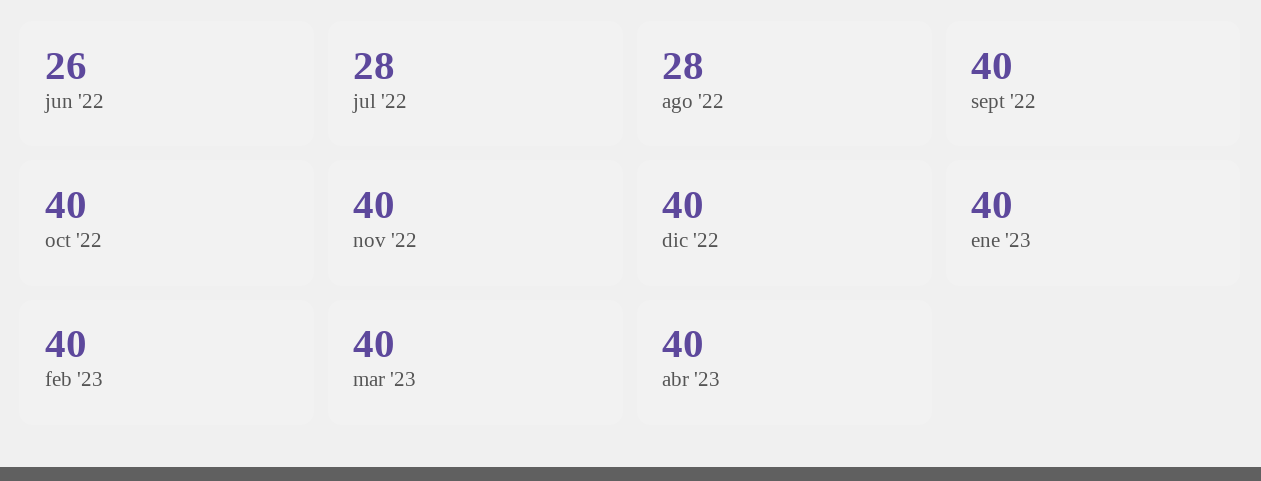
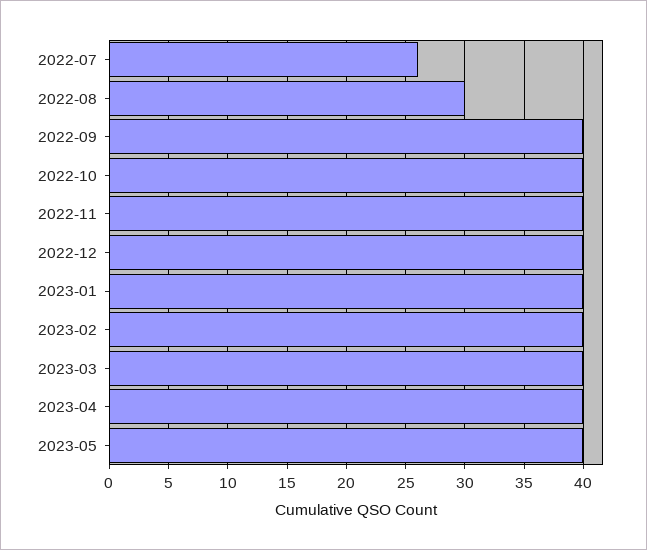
jun '22: 26 -> none
jul '22: 28 -> 26
ago '22: 28 -> 30
2023-05: none -> 40

